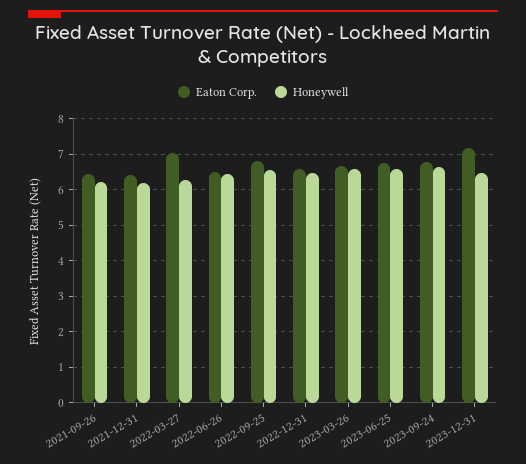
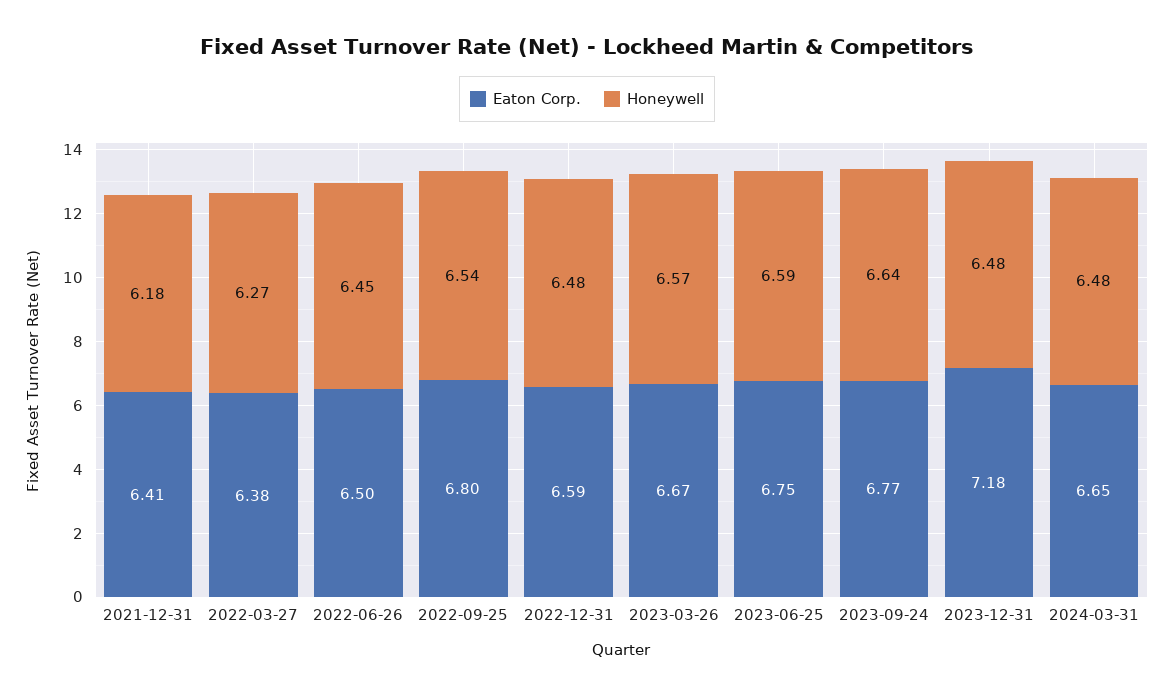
Eaton Corp., 2021-09-26: 6.4 -> none
Honeywell, 2021-09-26: 6.2 -> none
Eaton Corp., 2022-03-27: 7 -> 6.38
Eaton Corp., 2024-03-31: none -> 6.65
Honeywell, 2024-03-31: none -> 6.48

